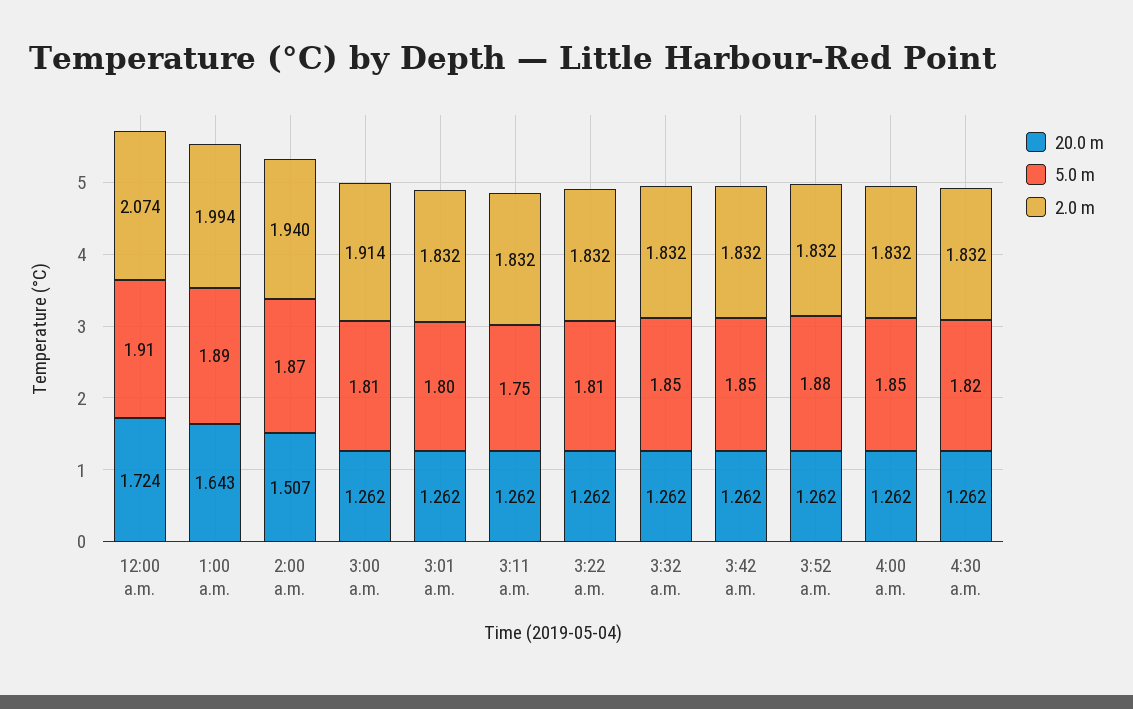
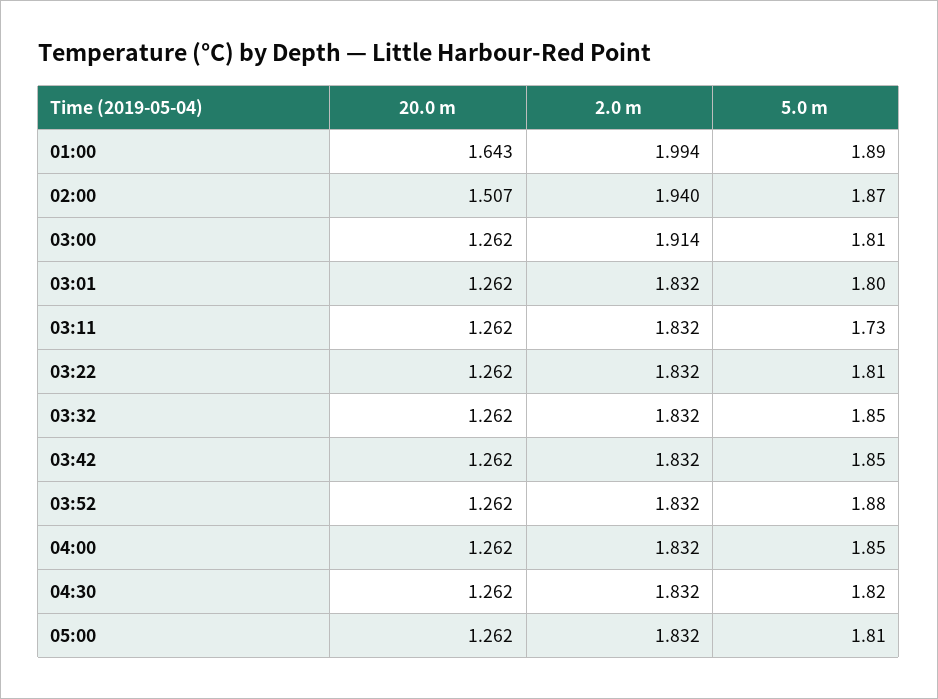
20.0 m, 12:00 a.m.: 1.724 -> none
5.0 m, 12:00 a.m.: 1.91 -> none
2.0 m, 12:00 a.m.: 2.074 -> none
5.0 m, 3:11 a.m.: 1.75 -> 1.73
20.0 m, 05:00: none -> 1.262
2.0 m, 05:00: none -> 1.832
5.0 m, 05:00: none -> 1.81

